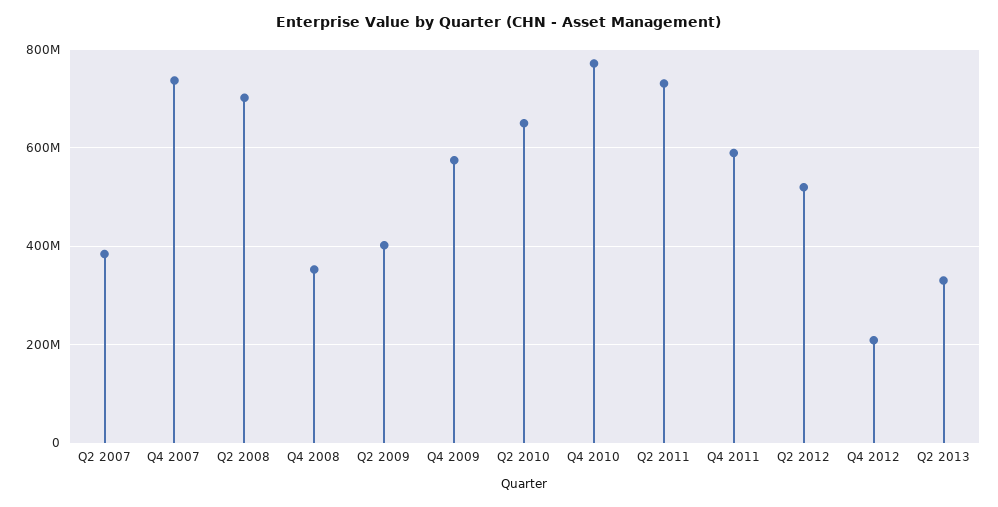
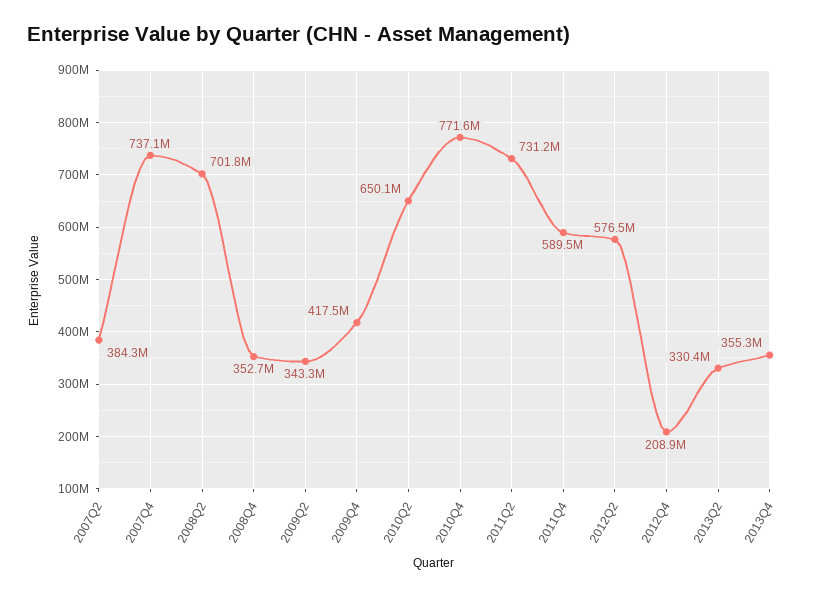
Q2 2009: 400000000 -> 343300000
Q4 2009: 580000000 -> 417500000
Q2 2012: 520000000 -> 576500000
2013Q4: none -> 355300000

